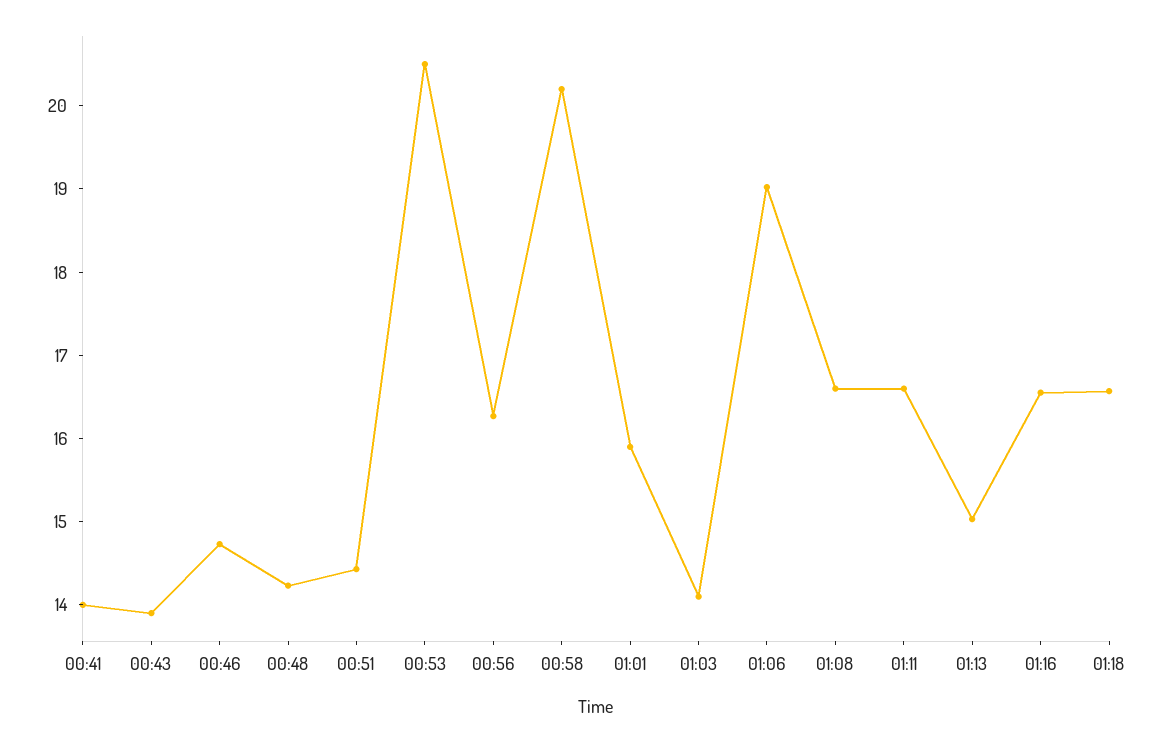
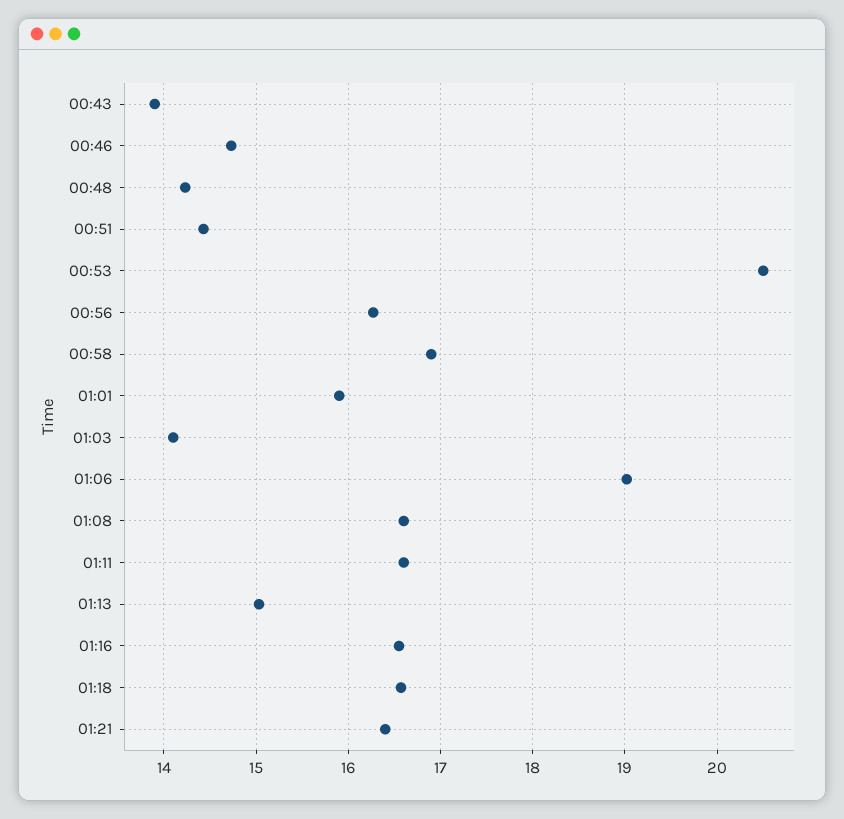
00:41: 14 -> none
00:58: 20.2 -> 16.9
01:21: none -> 16.4

